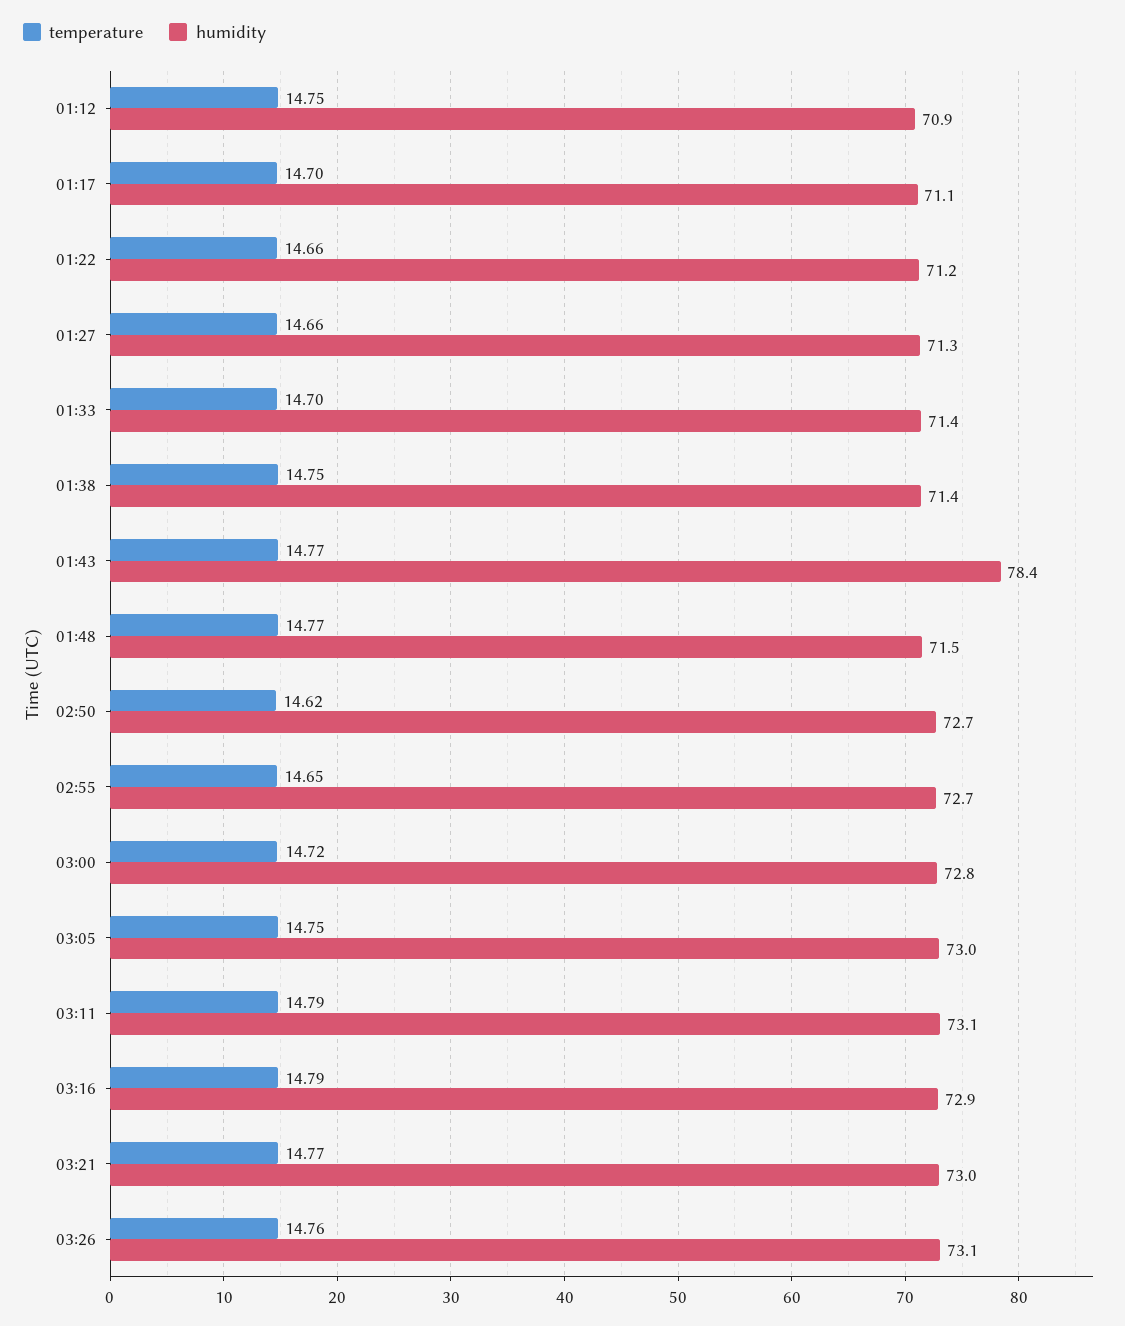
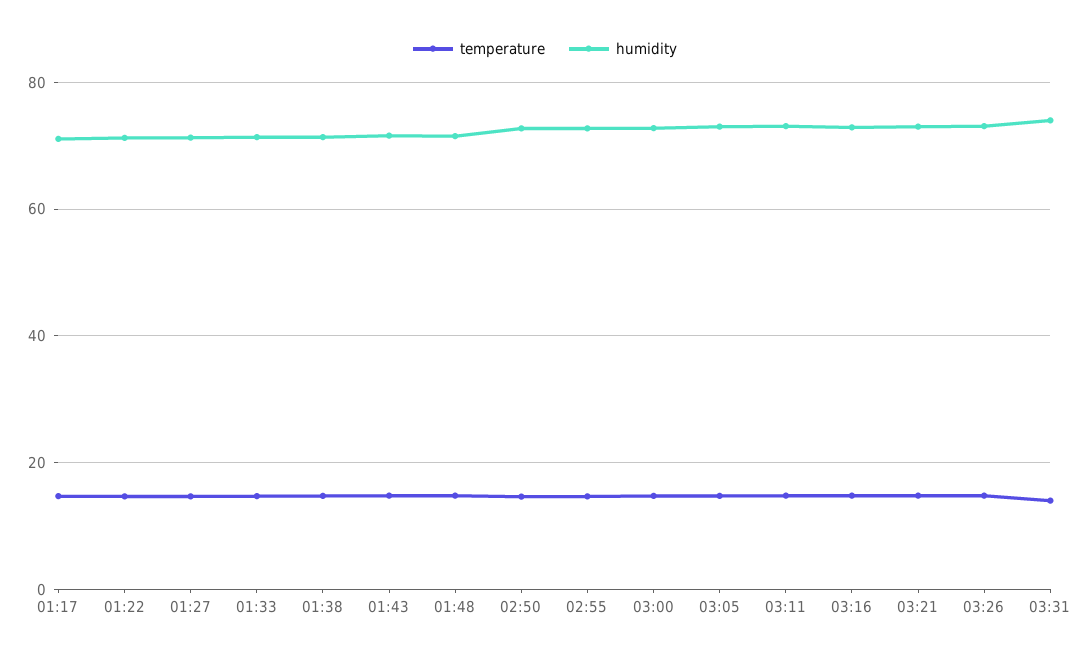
temperature, 01:12: 14.75 -> none
humidity, 01:12: 70.9 -> none
humidity, 01:43: 78.4 -> 72
temperature, 03:31: none -> 14
humidity, 03:31: none -> 74

